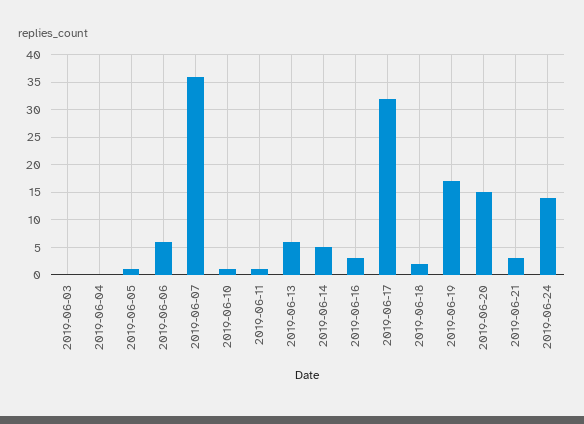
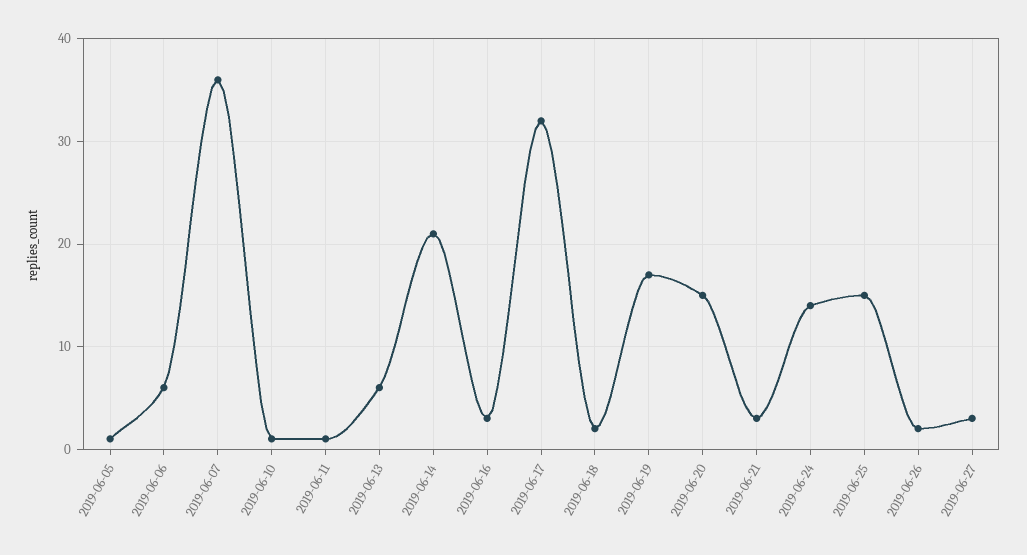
2019-06-03: 0 -> none
2019-06-04: 0 -> none
2019-06-14: 5 -> 21
2019-06-25: none -> 15
2019-06-26: none -> 2
2019-06-27: none -> 3

